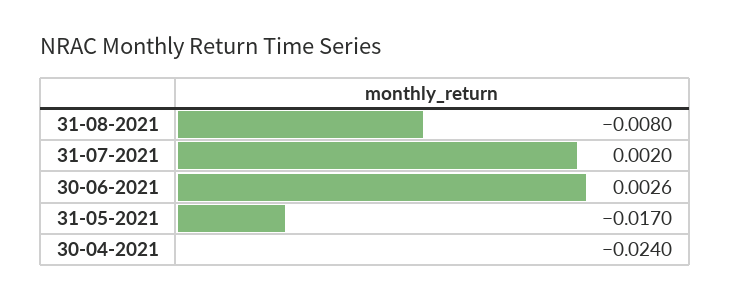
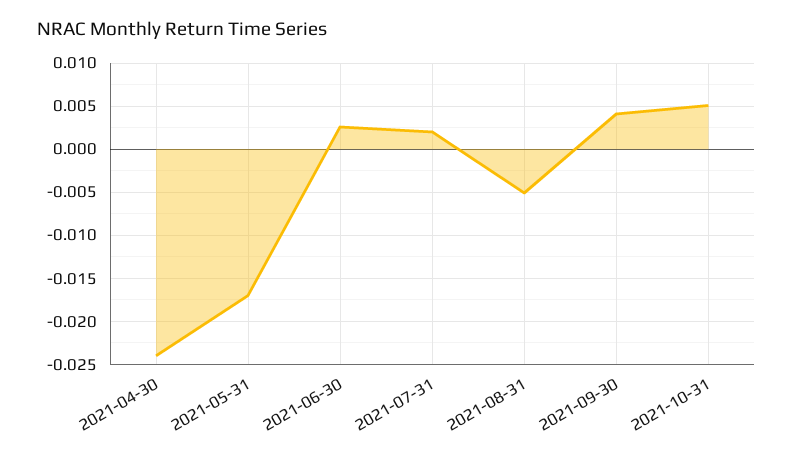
31-08-2021: -0.008 -> -0.005
2021-09-30: none -> 0.004
2021-10-31: none -> 0.005

